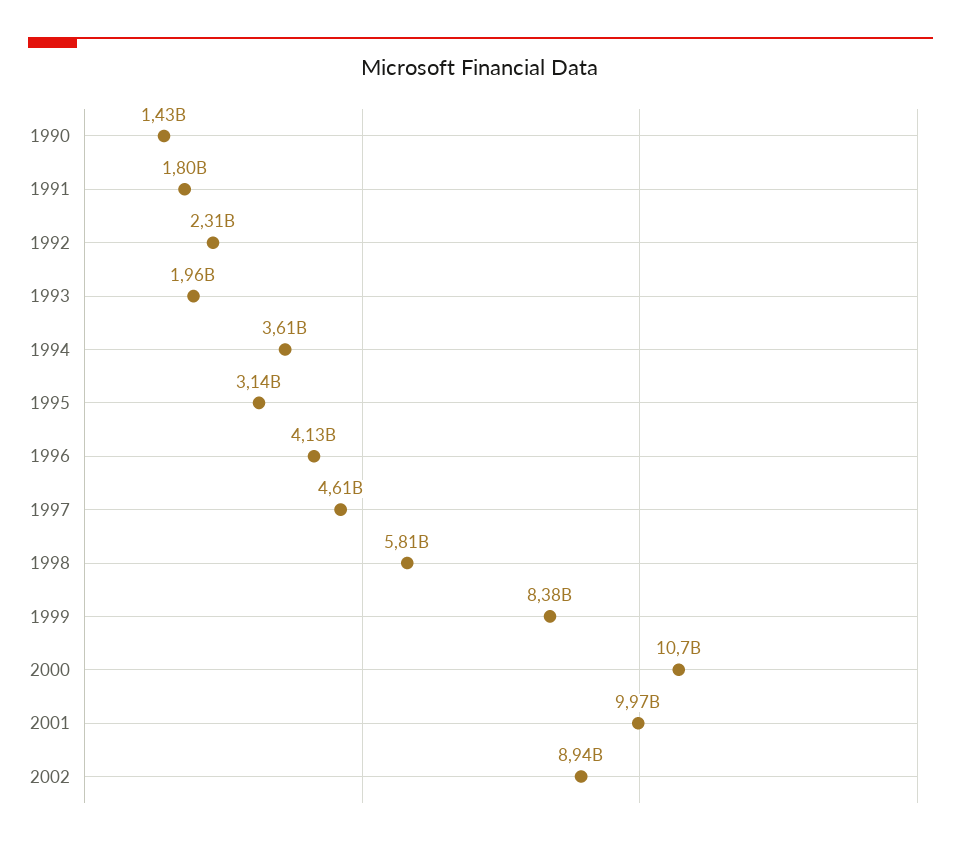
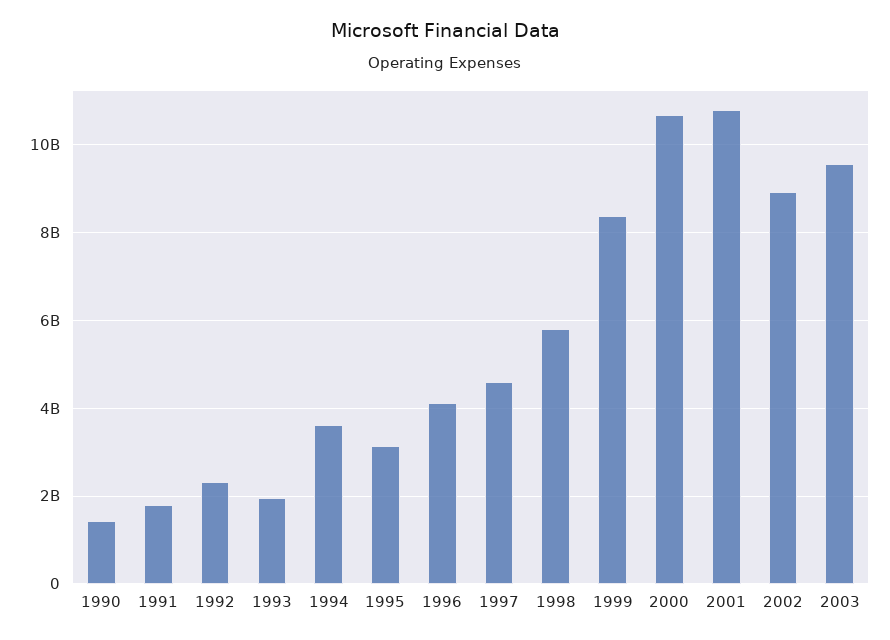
2001: 9970000000 -> 10800000000
2003: none -> 9600000000

